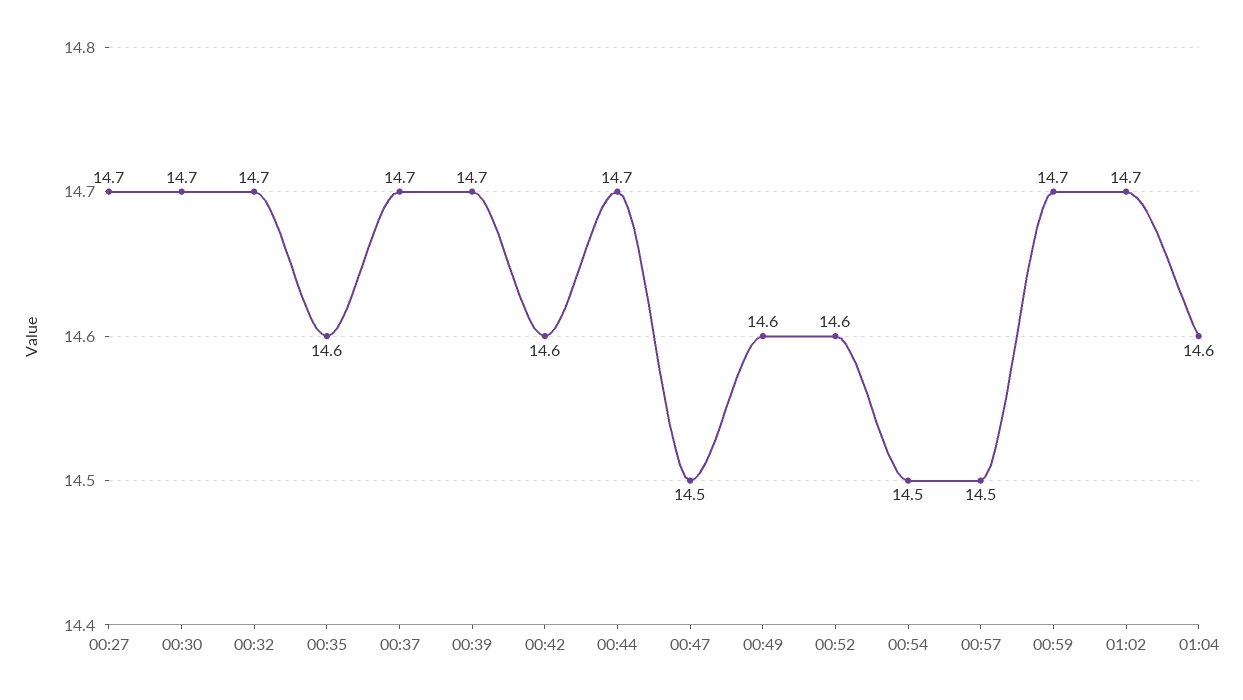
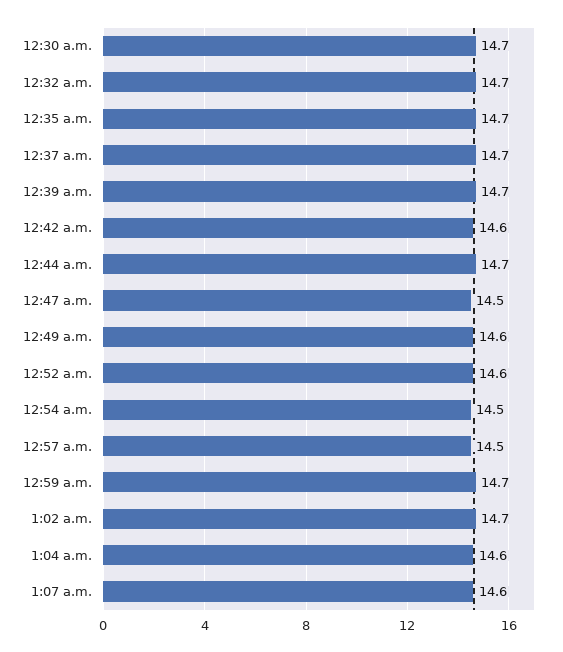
00:27: 14.7 -> none
00:35: 14.6 -> 14.7
1:07 a.m.: none -> 14.6

